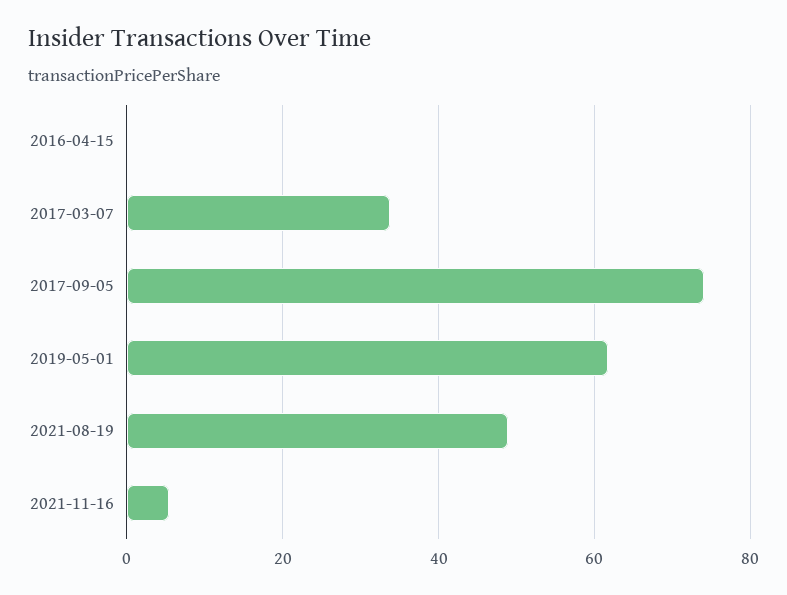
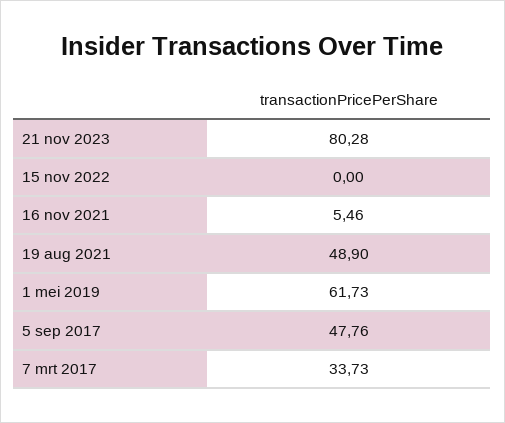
2016-04-15: 0 -> none
2017-09-05: 74 -> 47.76
21 nov 2023: none -> 80.28
15 nov 2022: none -> 0

